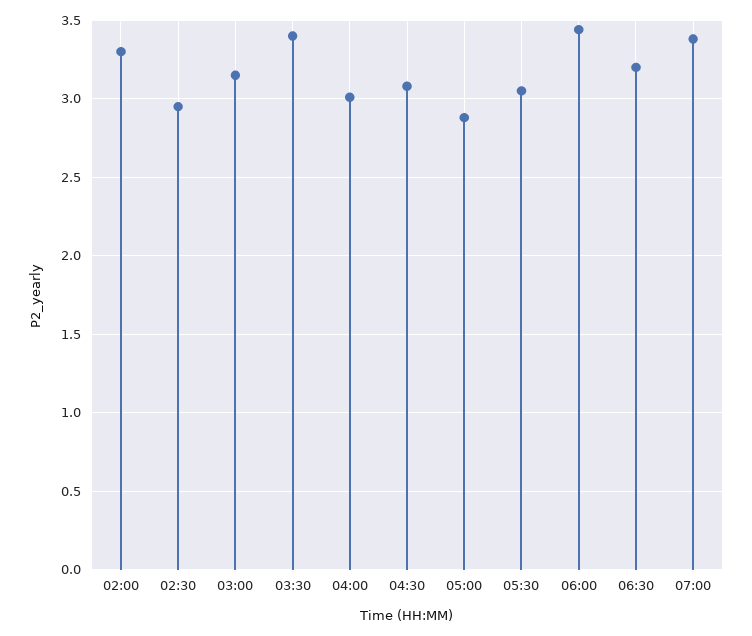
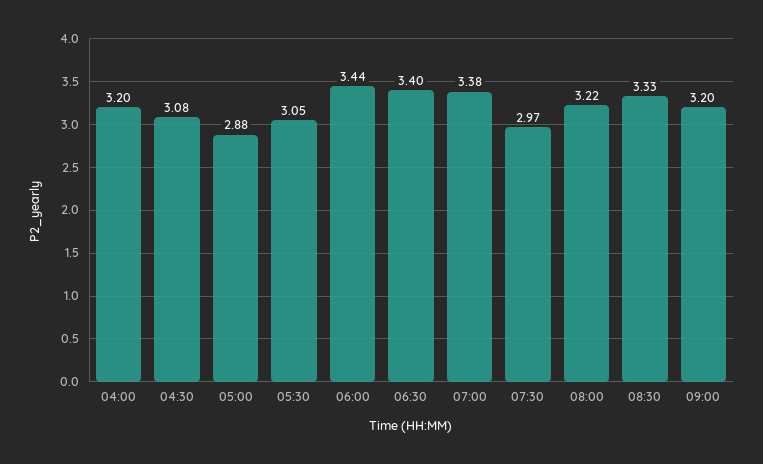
02:00: 3.3 -> none
02:30: 2.95 -> none
03:00: 3.15 -> none
03:30: 3.4 -> none
04:00: 3 -> 3.2
06:30: 3.2 -> 3.4
07:30: none -> 2.97
08:00: none -> 3.22
08:30: none -> 3.33
09:00: none -> 3.2

